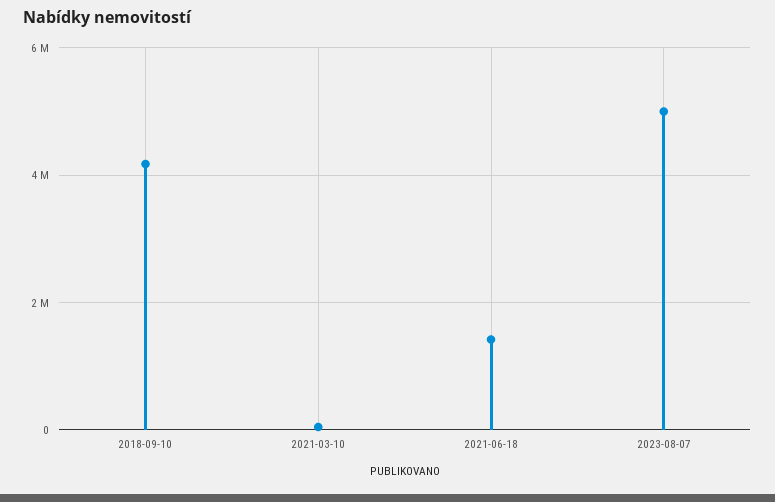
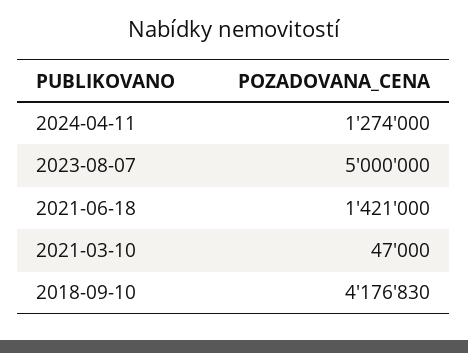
2024-04-11: none -> 1274000

